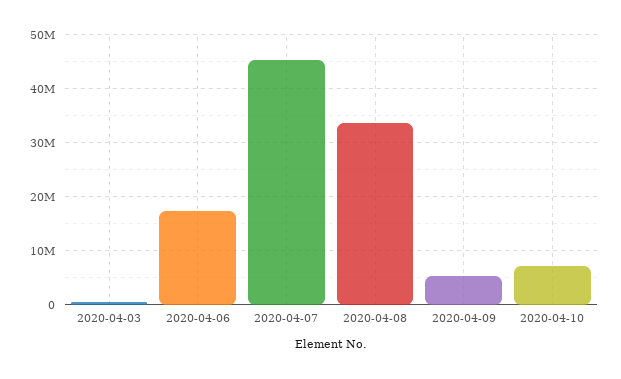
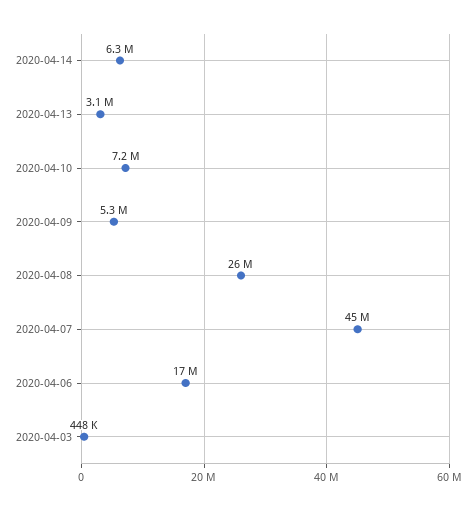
2020-04-08: 34000000 -> 26000000
2020-04-14: none -> 6300000
2020-04-13: none -> 3100000

